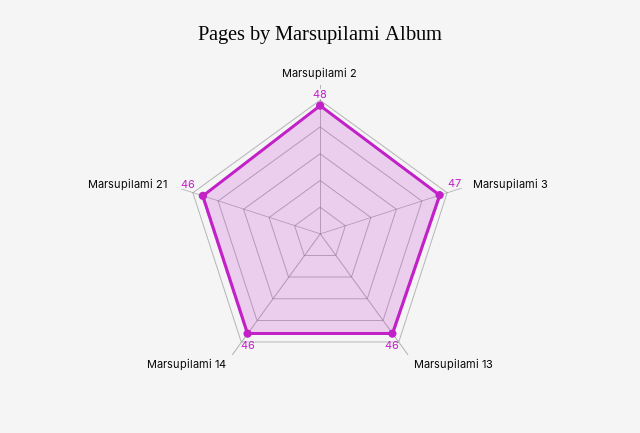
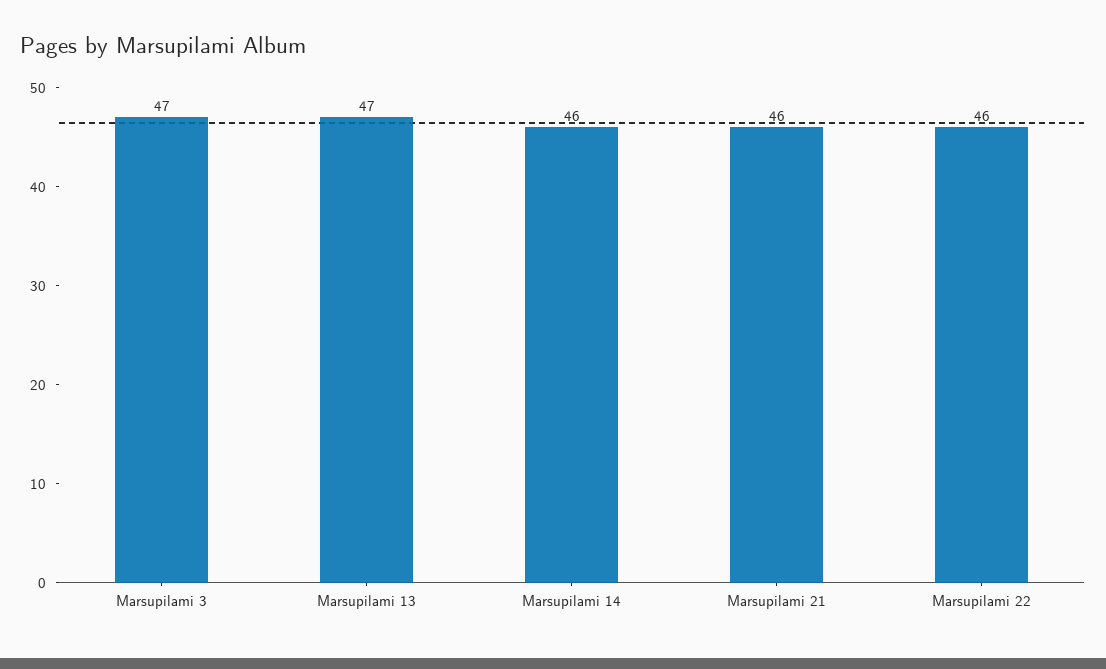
Marsupilami 2: 48 -> none
Marsupilami 13: 46 -> 47
Marsupilami 22: none -> 46

